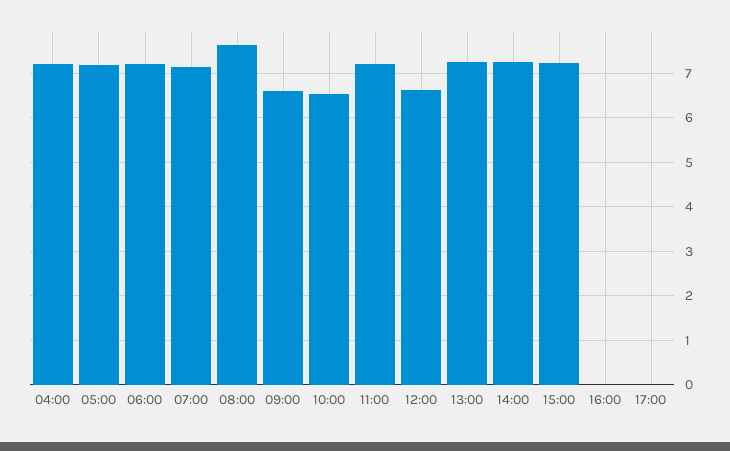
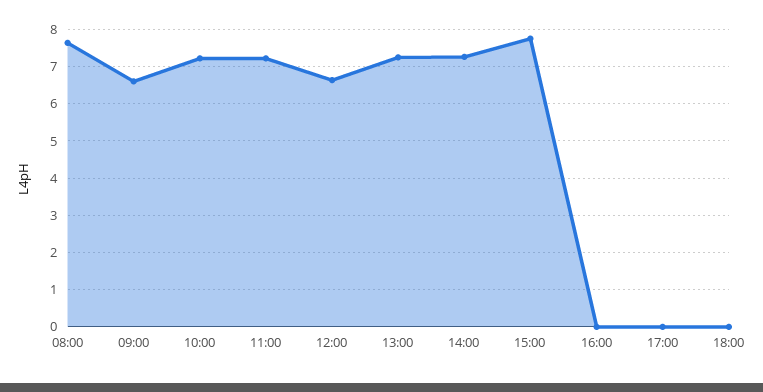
04:00: 7.2 -> none
05:00: 7.2 -> none
06:00: 7.2 -> none
07:00: 7.2 -> none
10:00: 6.6 -> 7.2
15:00: 7.2 -> 7.8
18:00: none -> 0

